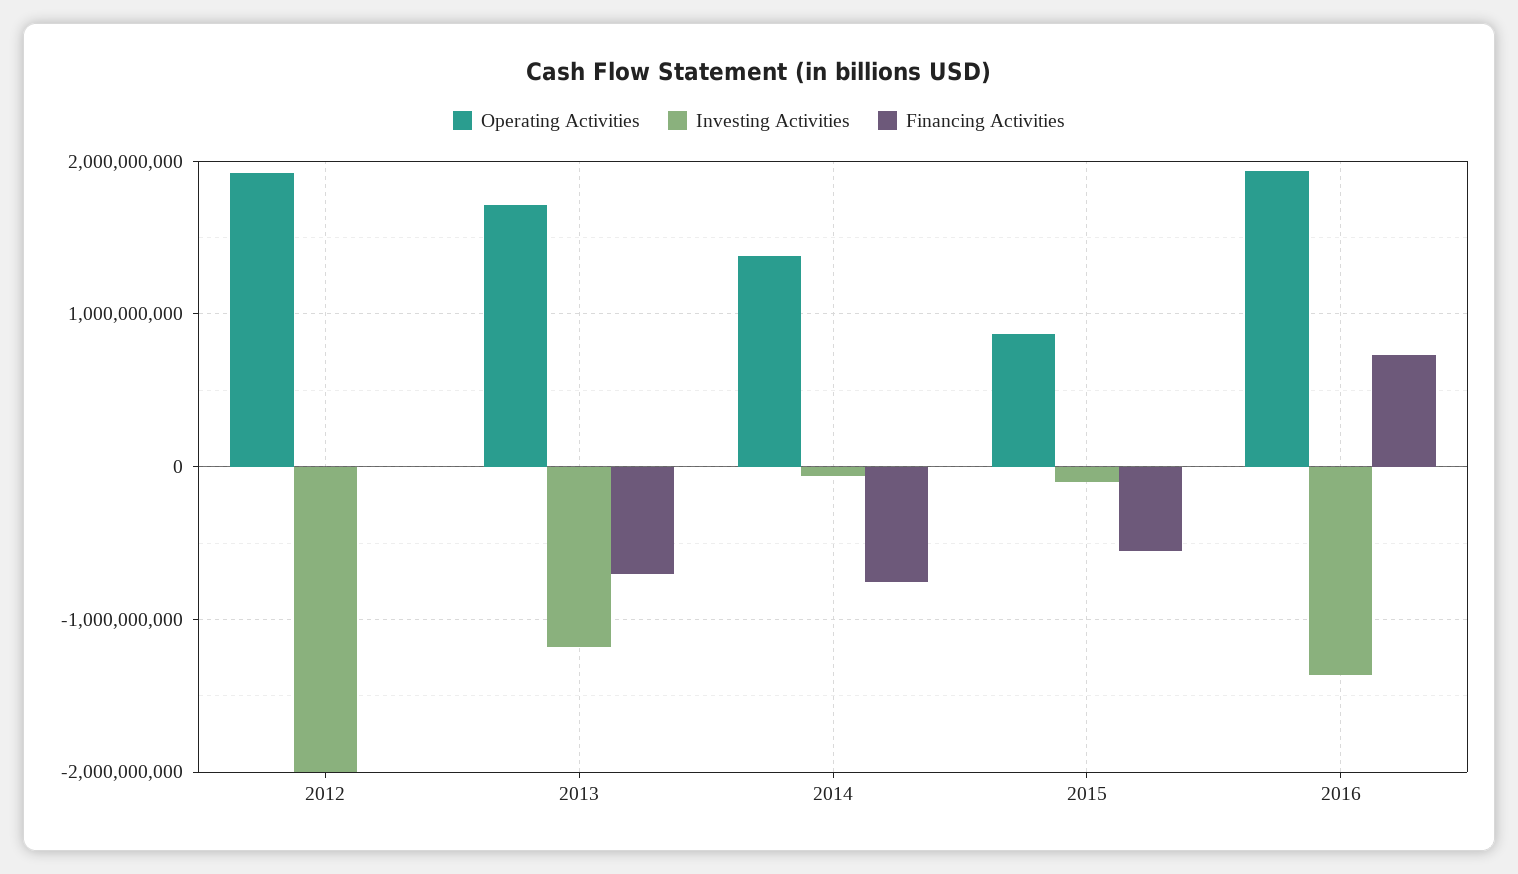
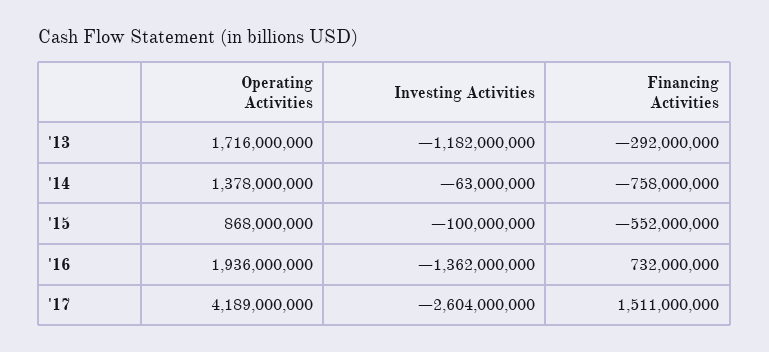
Operating Activities, 2012: 1900000000 -> none
Investing Activities, 2012: -2000000000 -> none
Financing Activities, 2012: 0 -> none
Financing Activities, 2013: -700000000 -> -292000000
Operating Activities, '17: none -> 4189000000
Investing Activities, '17: none -> -2604000000
Financing Activities, '17: none -> 1511000000

